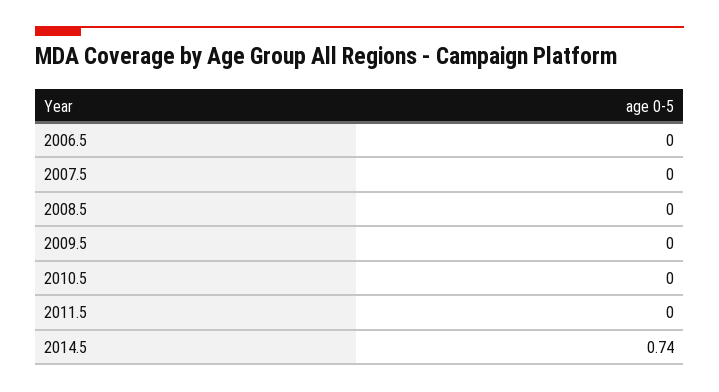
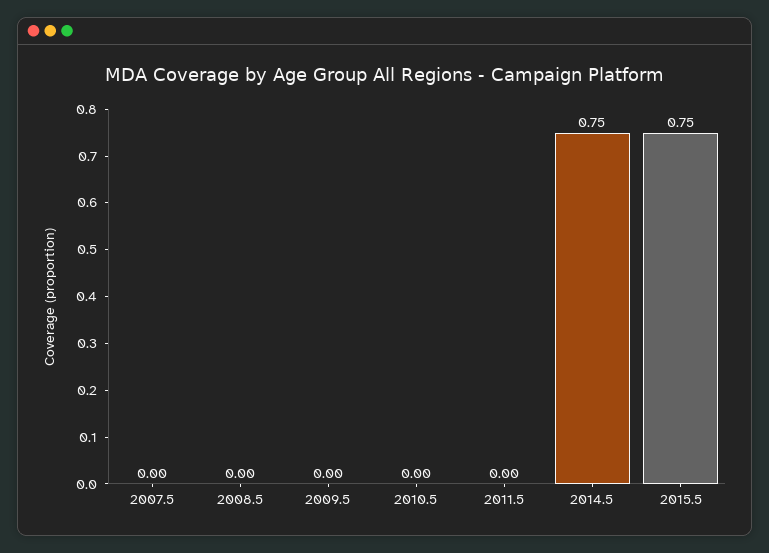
2006.5: 0 -> none
2014.5: 0.74 -> 0.75
2015.5: none -> 0.75

